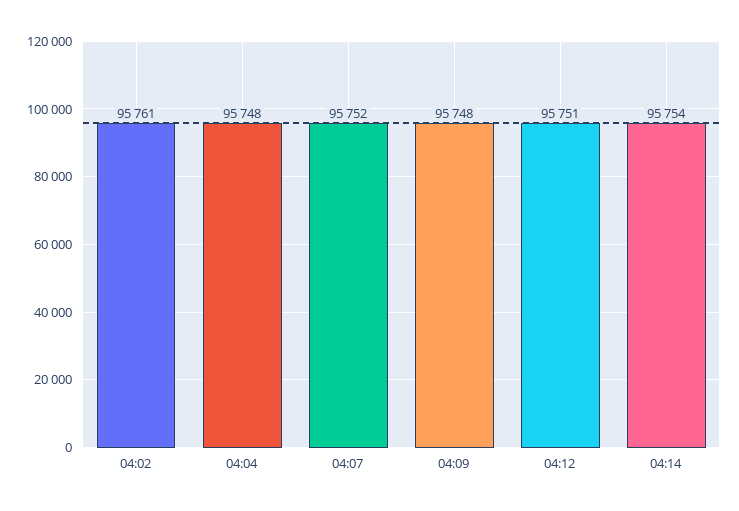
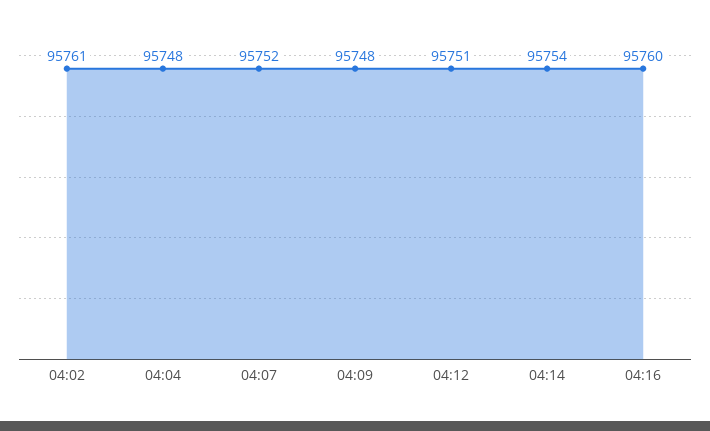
04:16: none -> 95760

